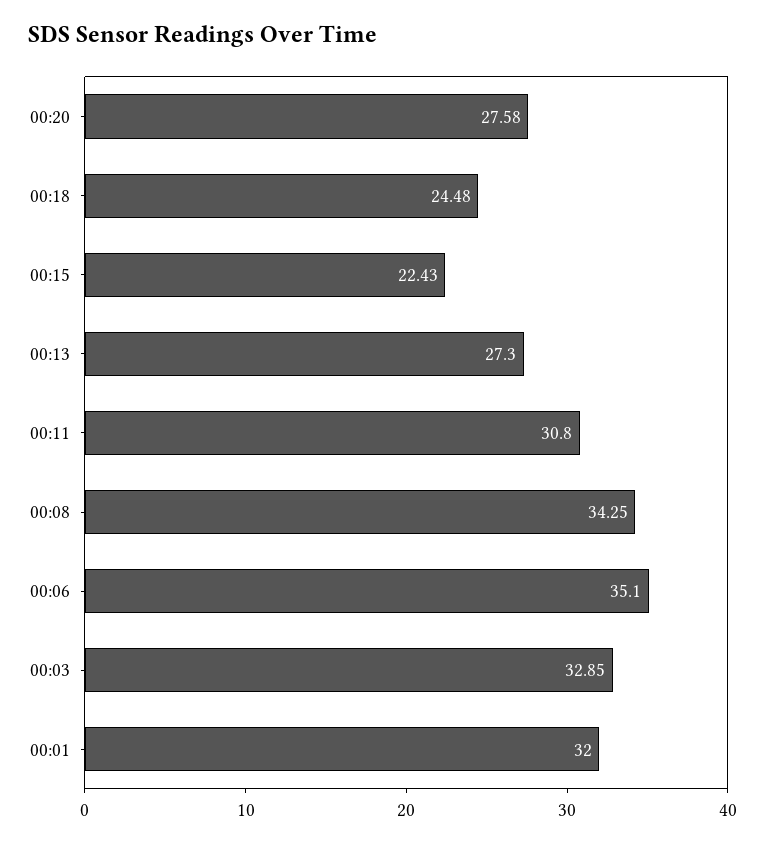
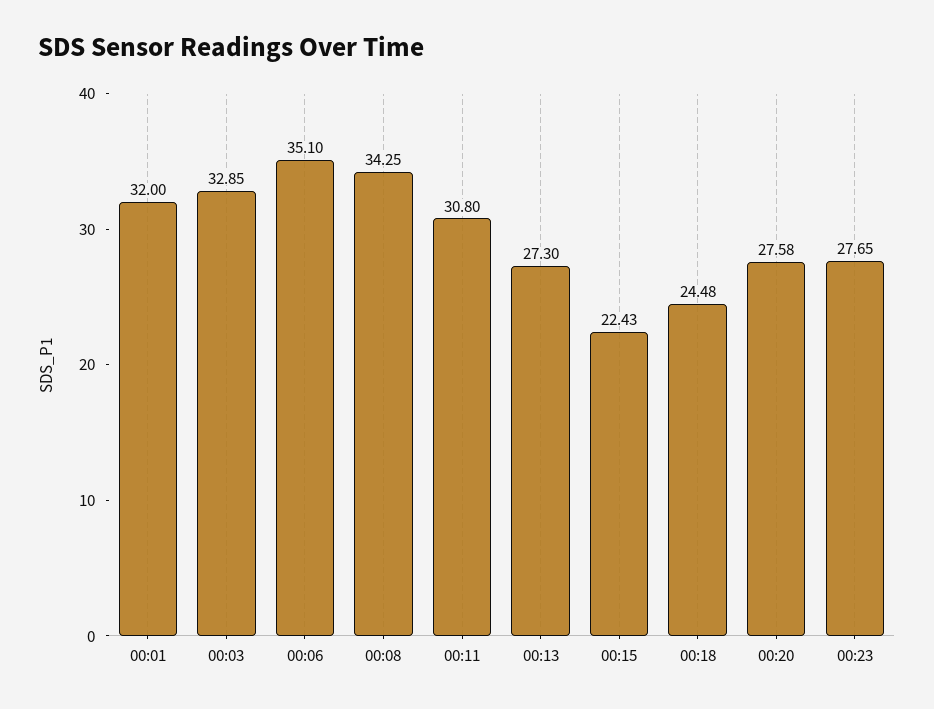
00:23: none -> 27.65

